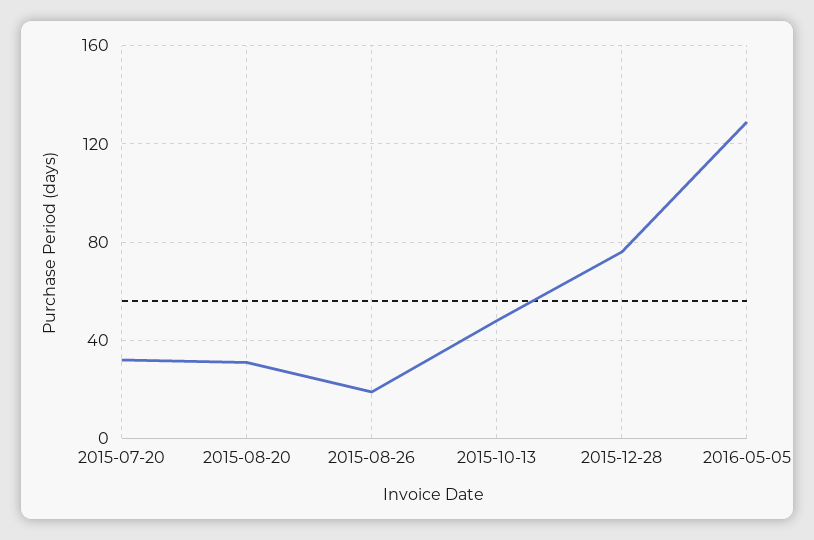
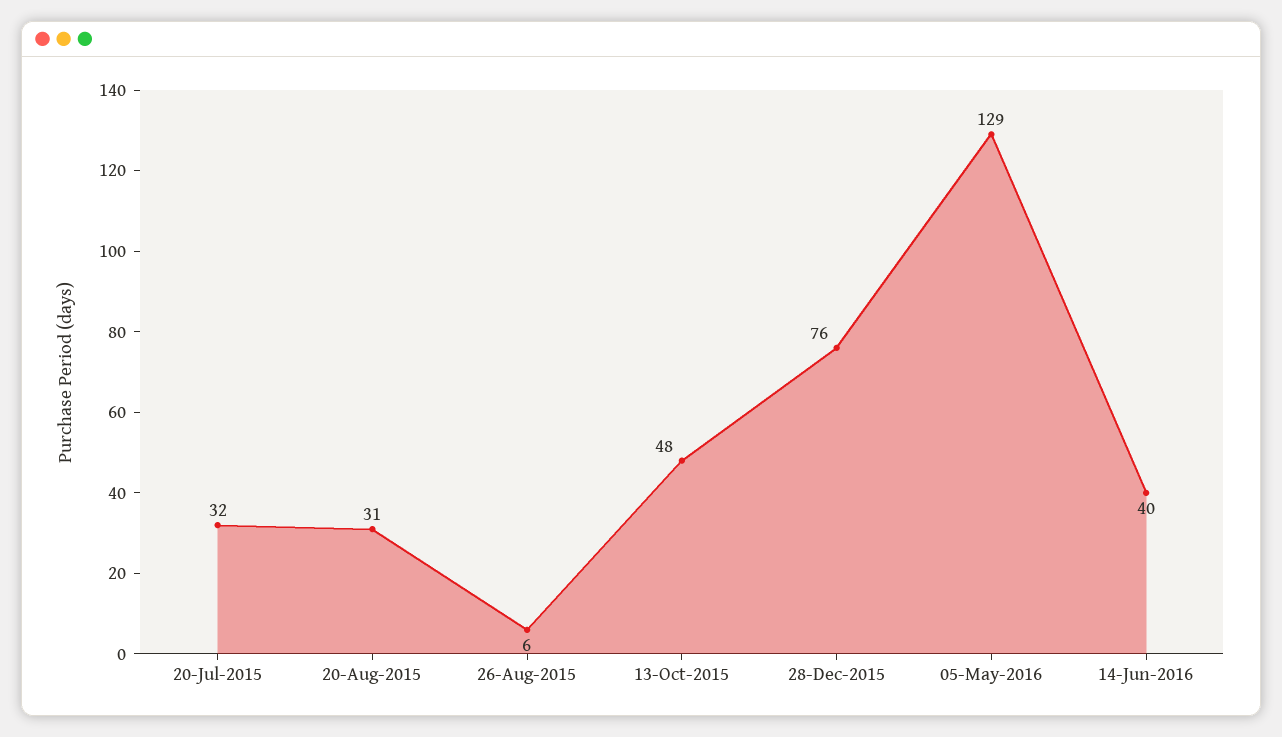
2015-08-26: 20 -> 6
14-Jun-2016: none -> 40

